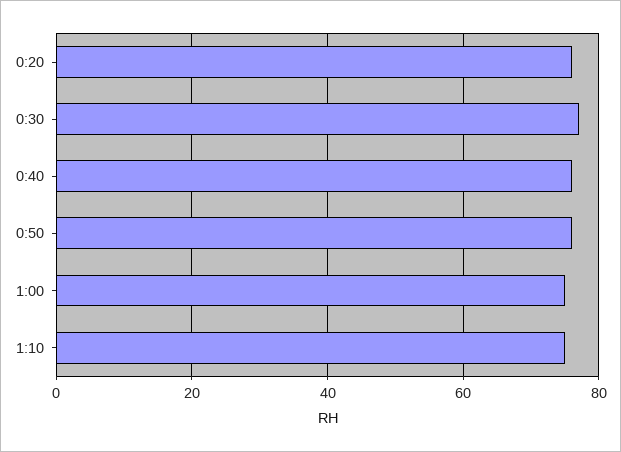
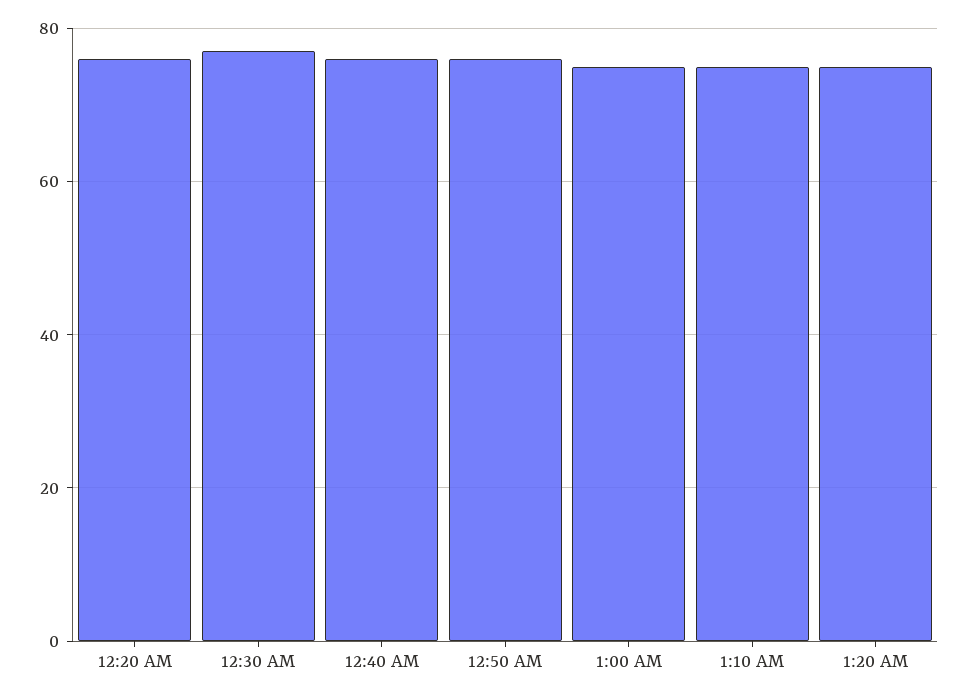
1:20 AM: none -> 75

